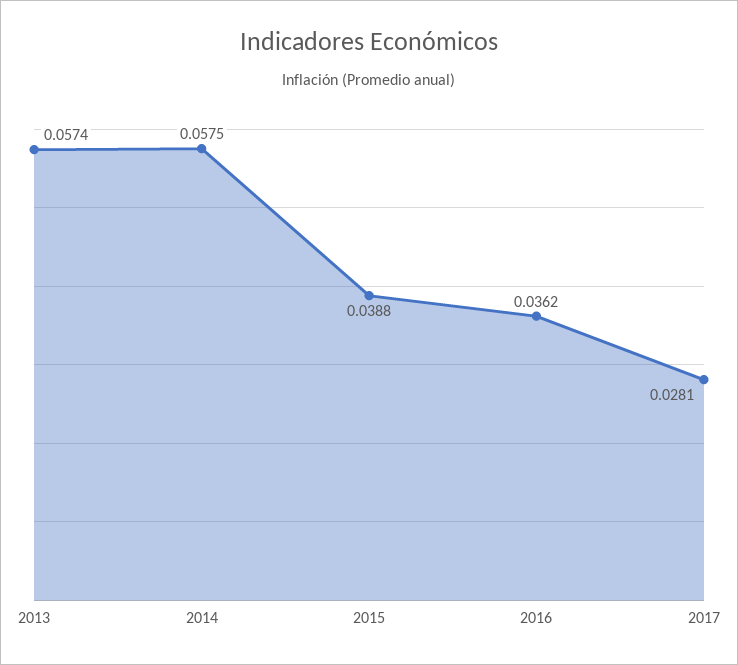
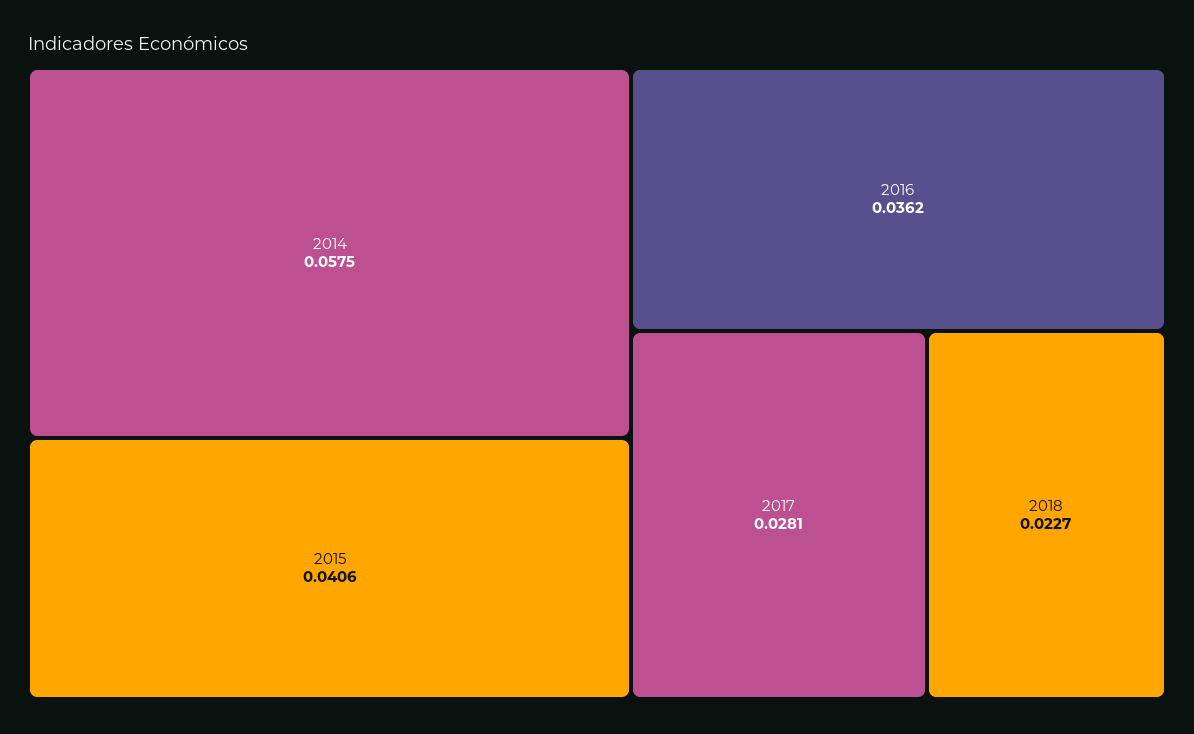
2013: 0.0574 -> none
2015: 0.0388 -> 0.0406
2018: none -> 0.0227

